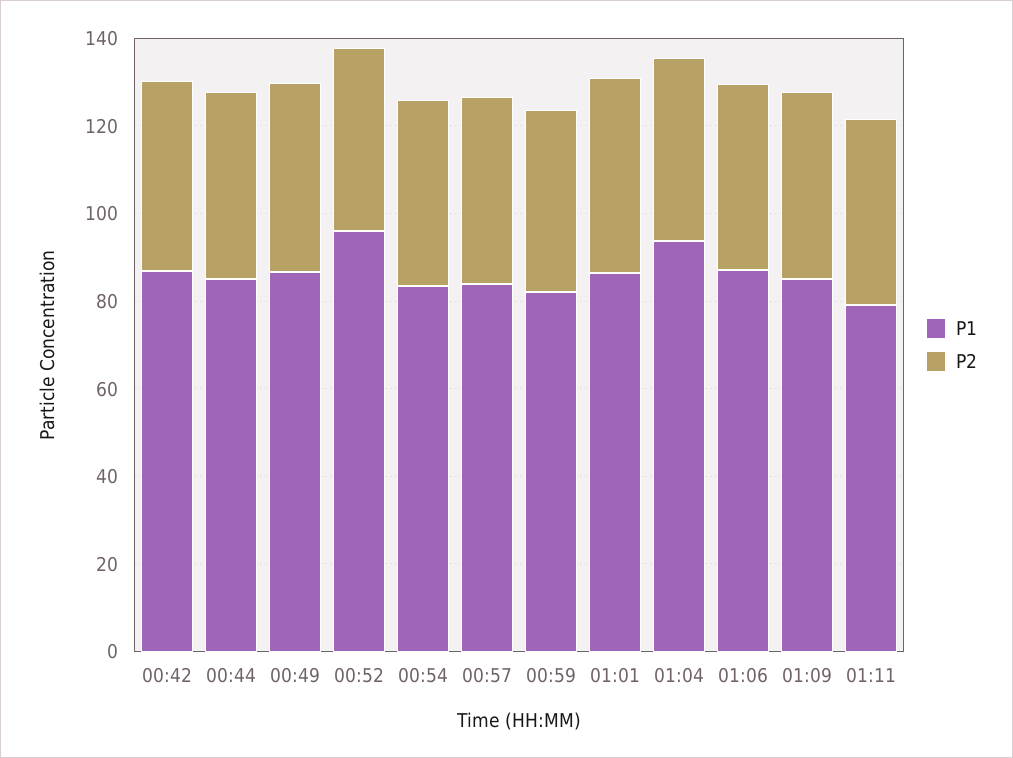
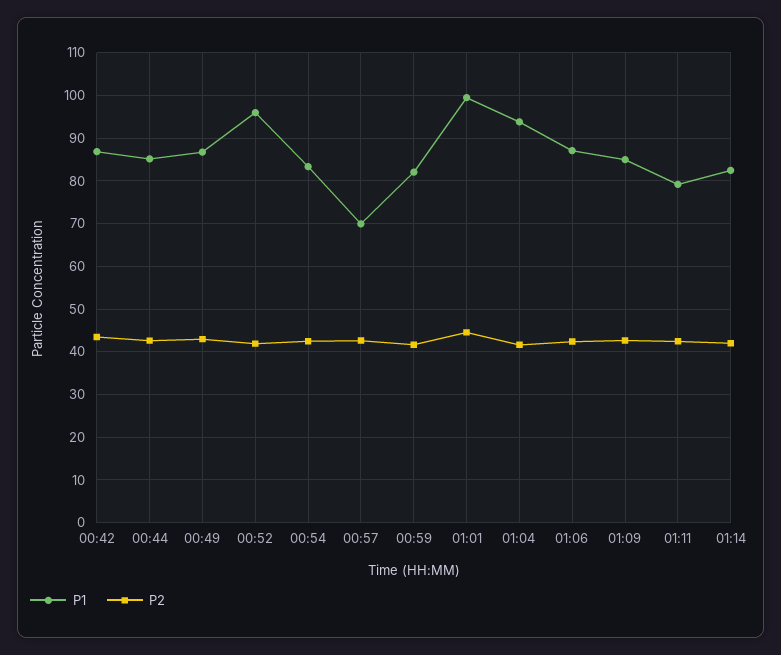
P1, 00:57: 85 -> 70
P1, 01:01: 85 -> 100
P1, 01:14: none -> 82
P2, 01:14: none -> 42

